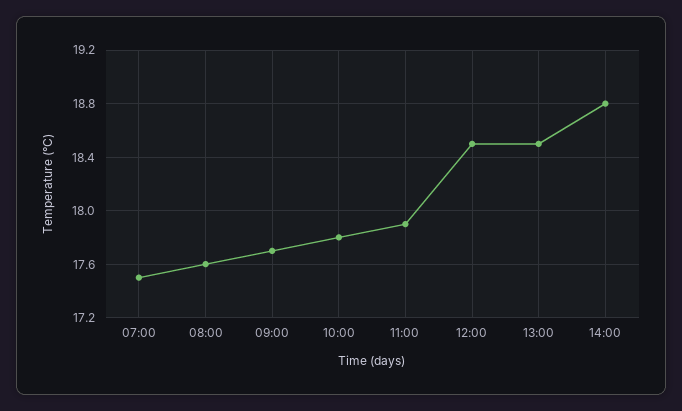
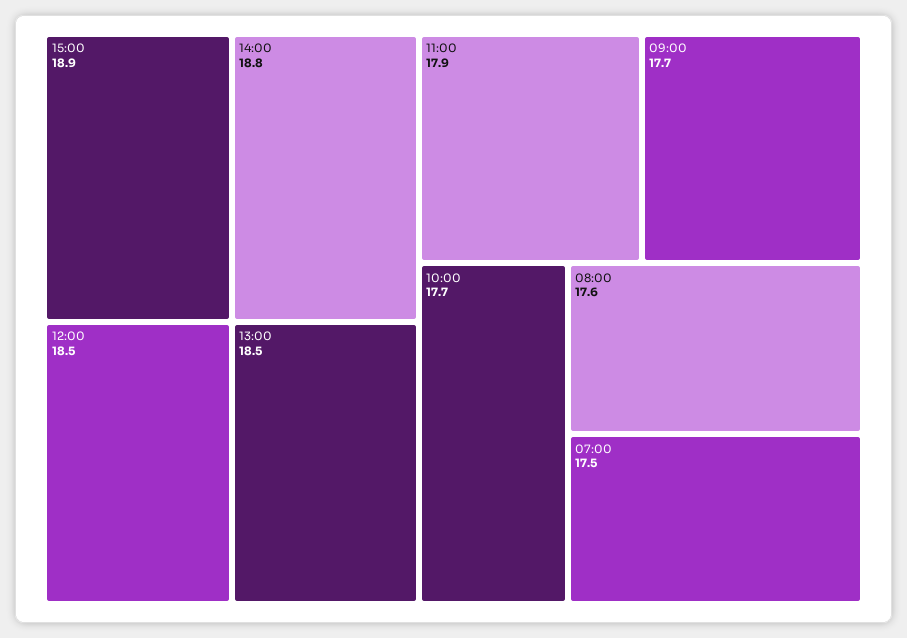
10:00: 17.8 -> 17.7
15:00: none -> 18.9

